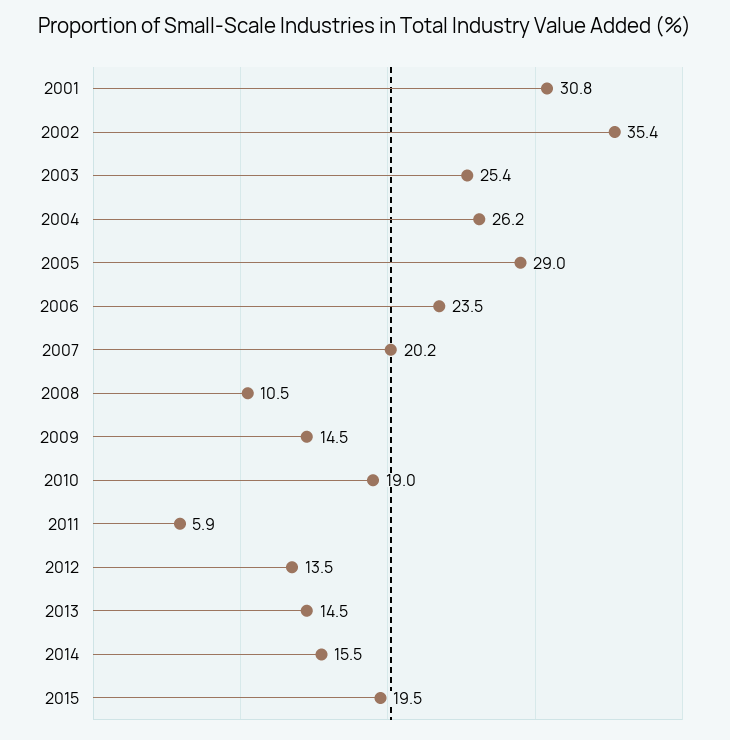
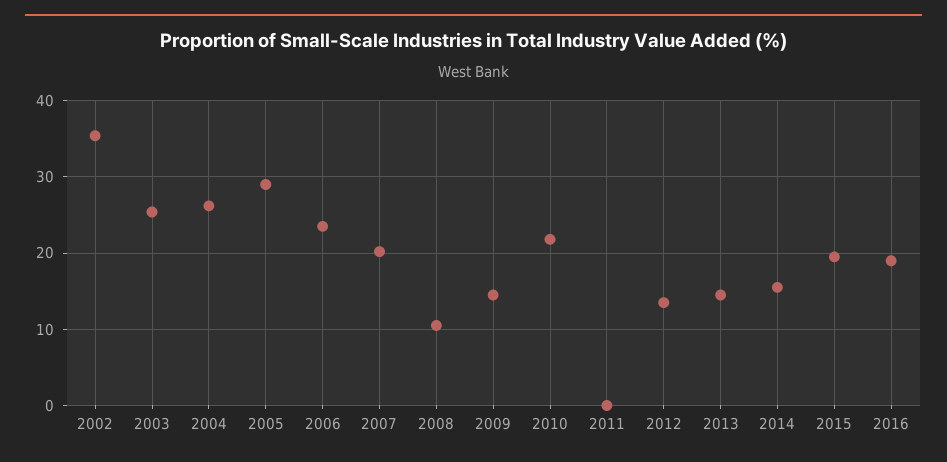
2001: 30.8 -> none
2010: 19 -> 22
2011: 5.9 -> 0
2016: none -> 19

